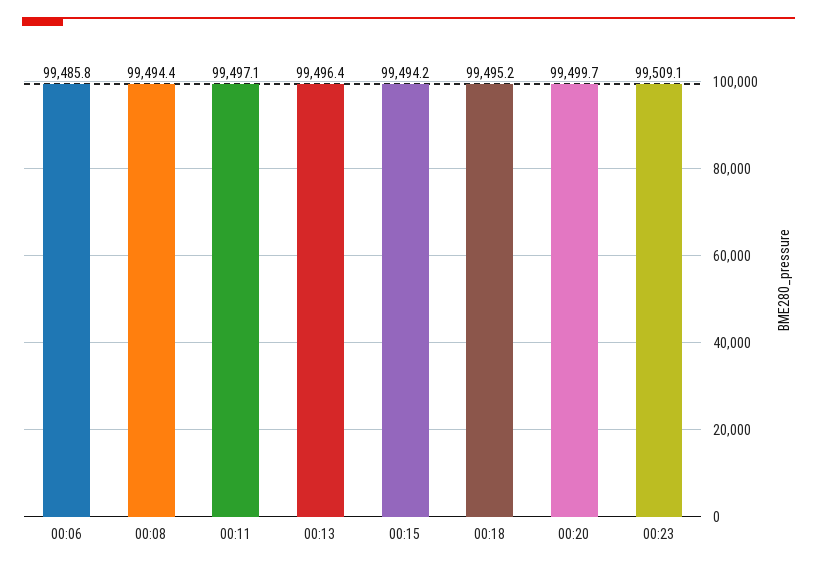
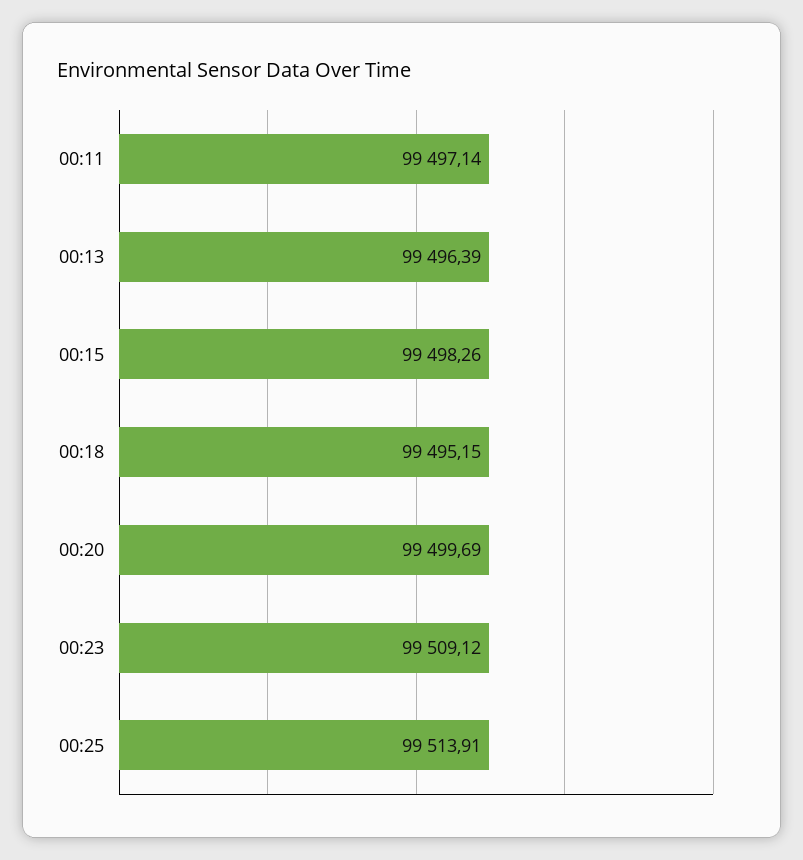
00:06: 99485.8 -> none
00:08: 99494.4 -> none
00:15: 99494.2 -> 99498.26
00:25: none -> 99513.91

